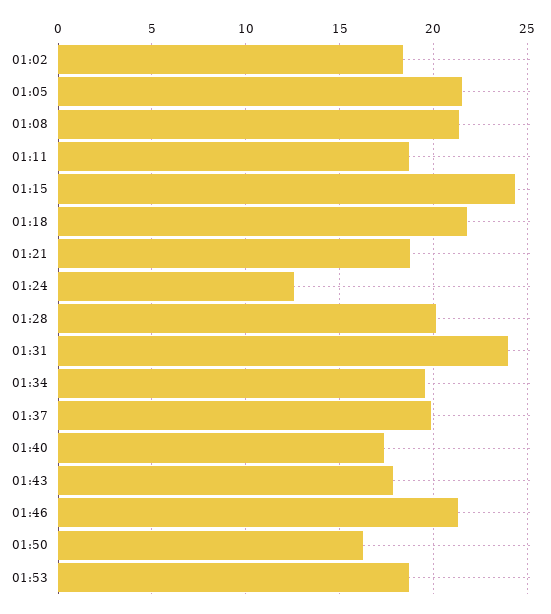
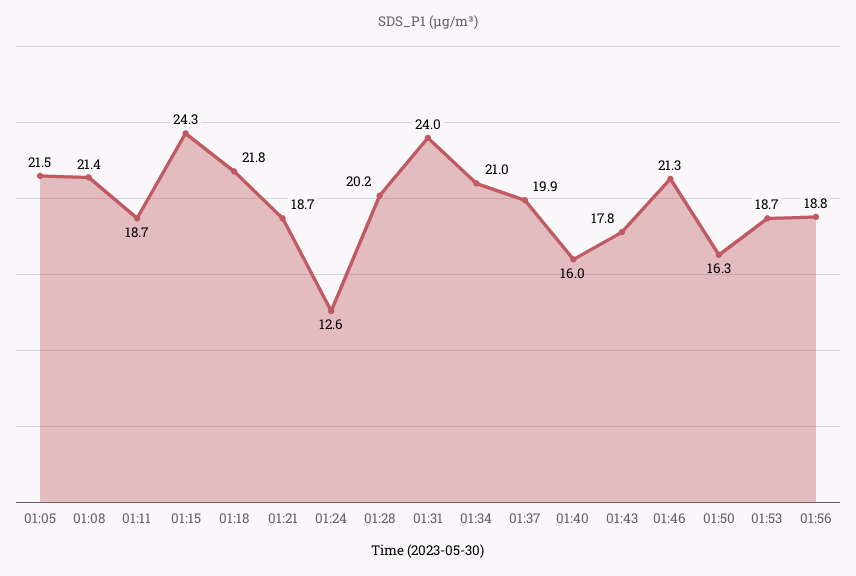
01:02: 18.5 -> none
01:34: 19.5 -> 21
01:40: 17.5 -> 16
01:56: none -> 18.8

